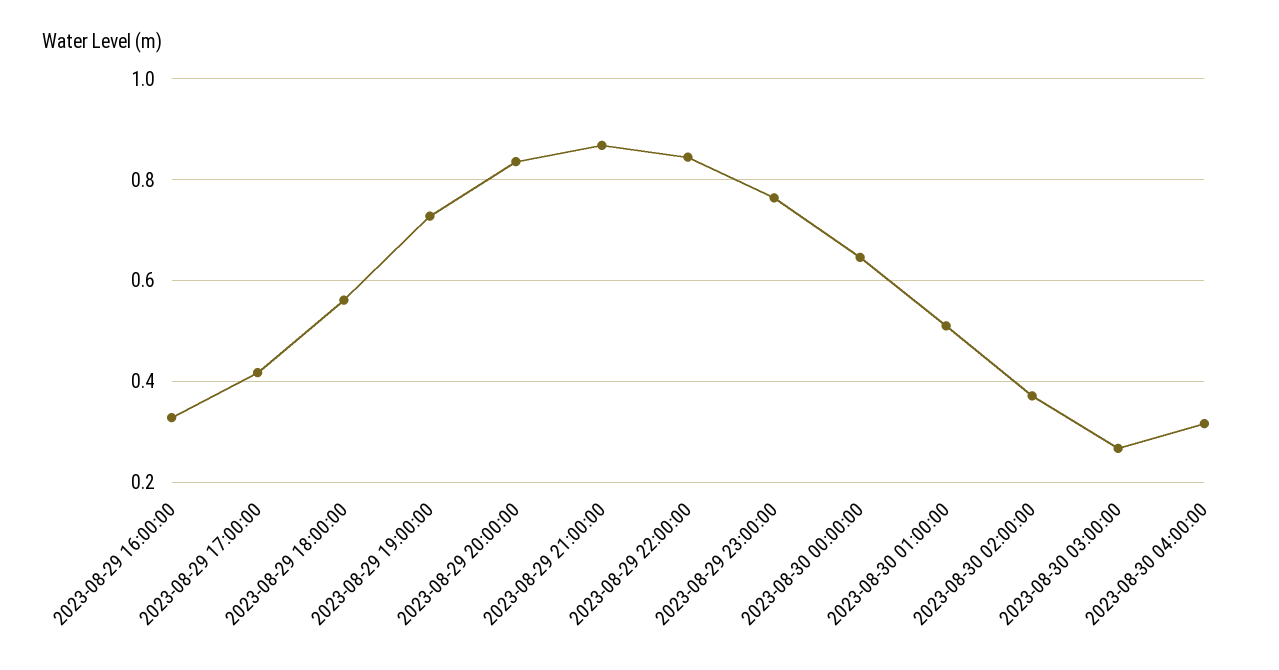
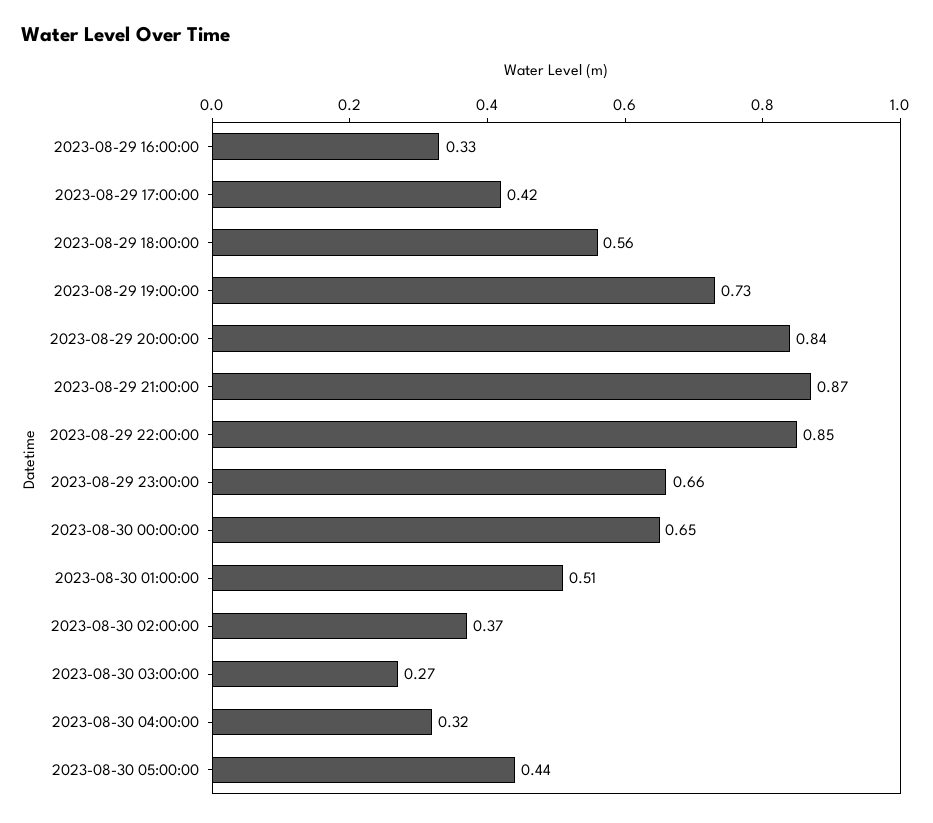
2023-08-29 23:00:00: 0.76 -> 0.66
2023-08-30 05:00:00: none -> 0.44

